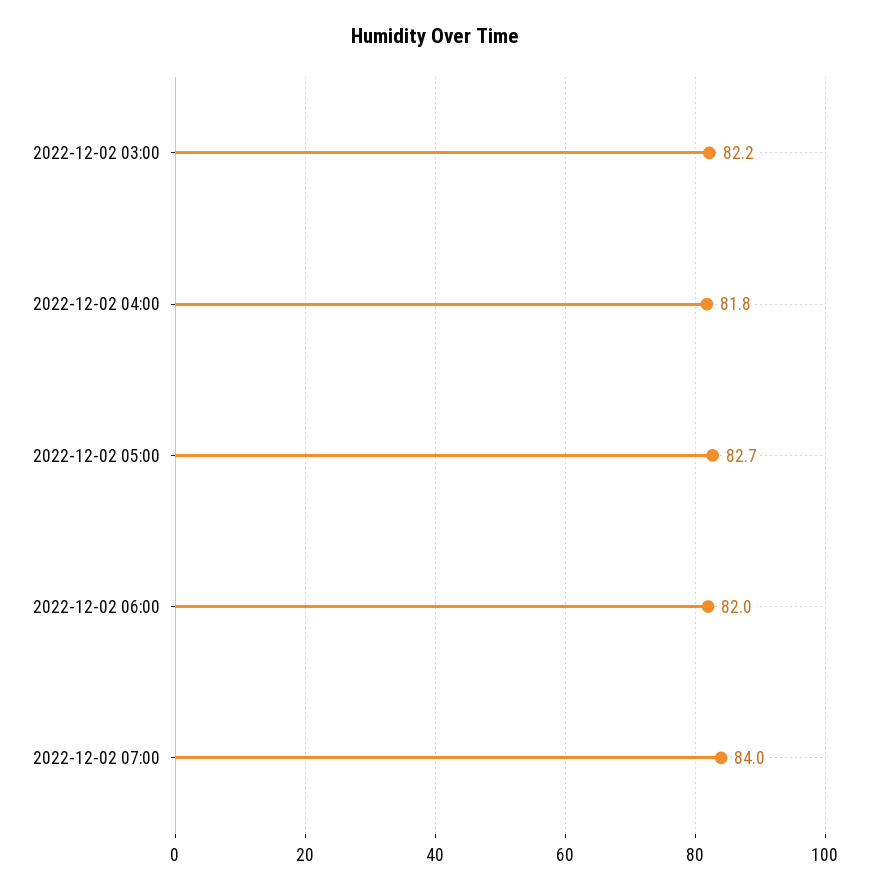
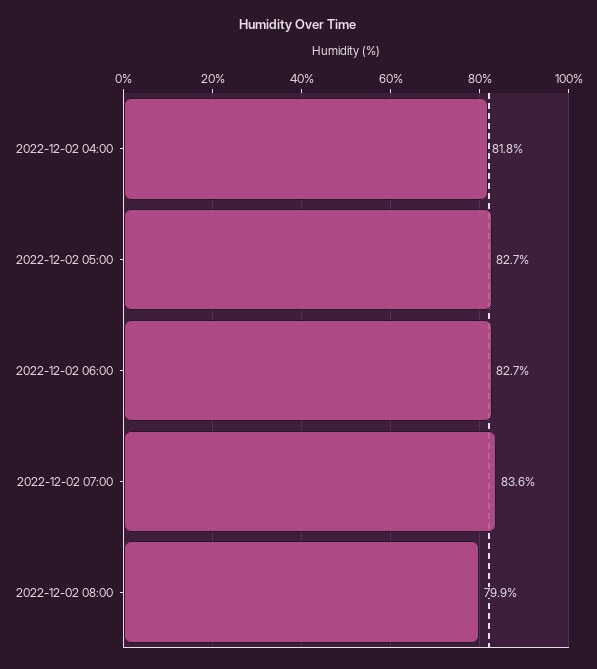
2022-12-02 03:00: 82.2 -> none
2022-12-02 06:00: 82 -> 82.7
2022-12-02 07:00: 84 -> 83.6
2022-12-02 08:00: none -> 79.9

